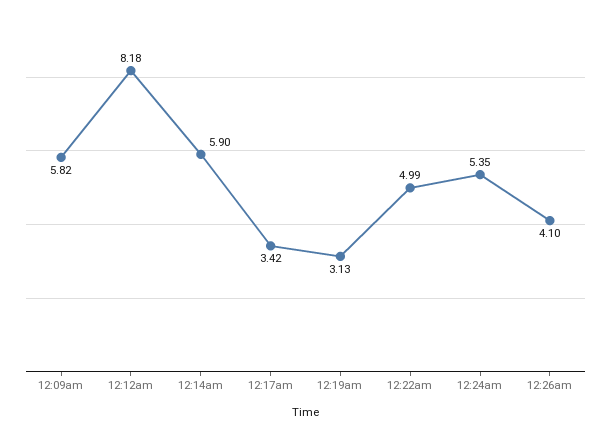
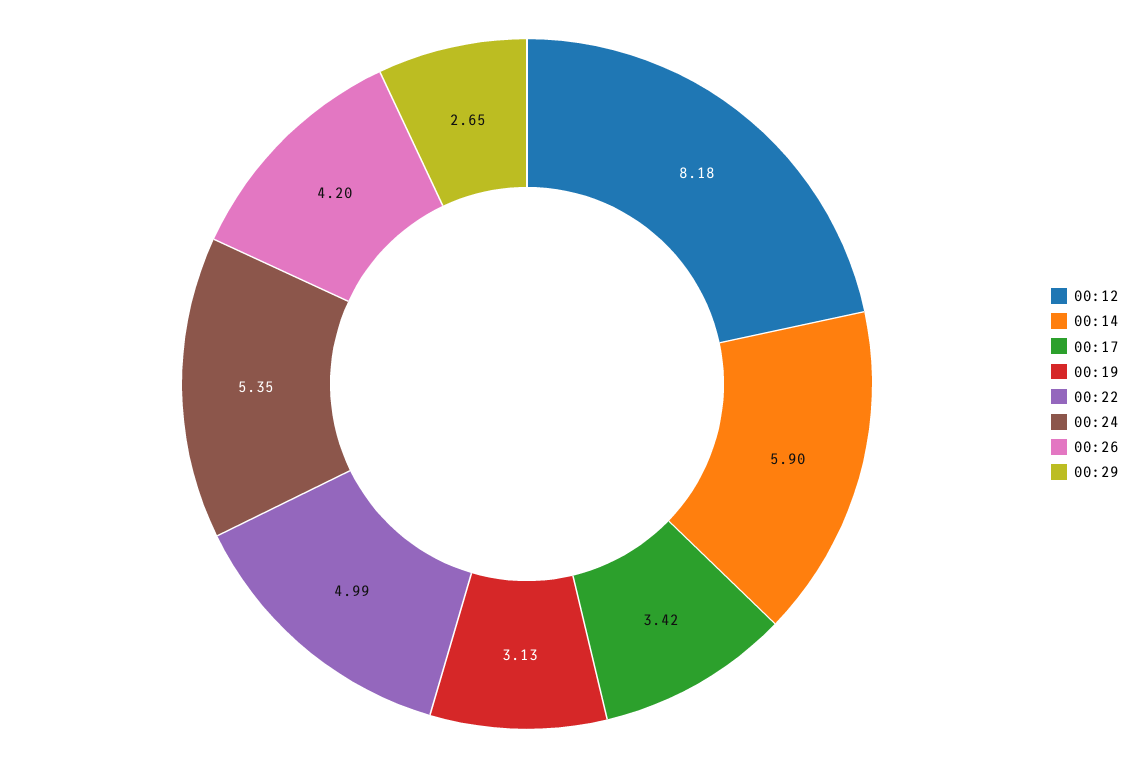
12:09am: 5.82 -> none
12:26am: 4.1 -> 4.2
00:29: none -> 2.65

